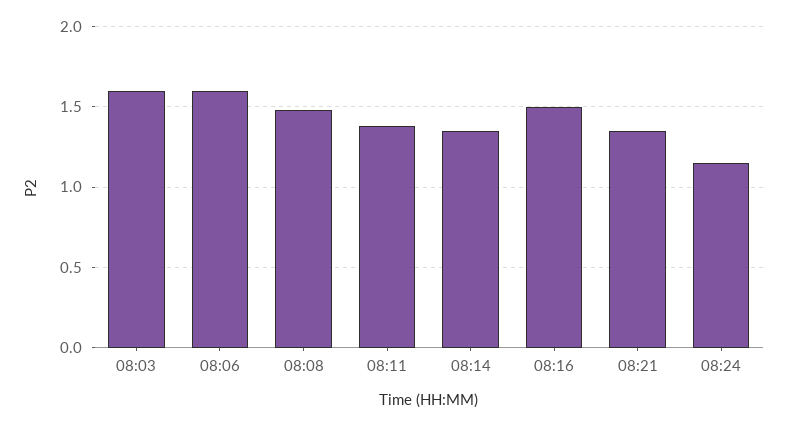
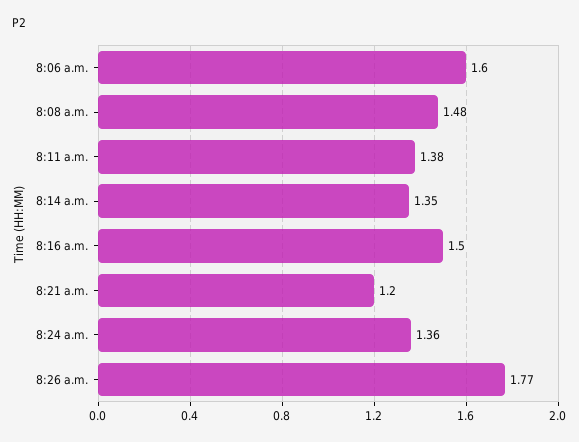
08:03: 1.6 -> none
08:21: 1.35 -> 1.2
08:24: 1.15 -> 1.36
8:26 a.m.: none -> 1.77

